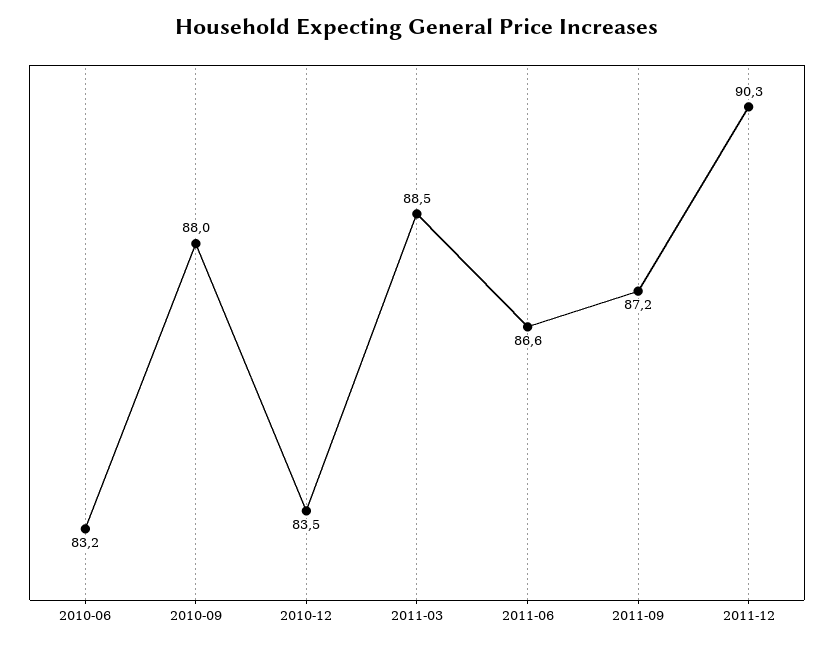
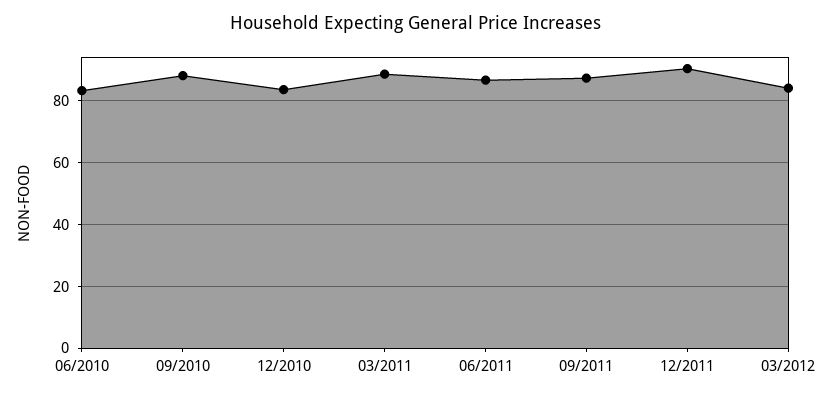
03/2012: none -> 84

